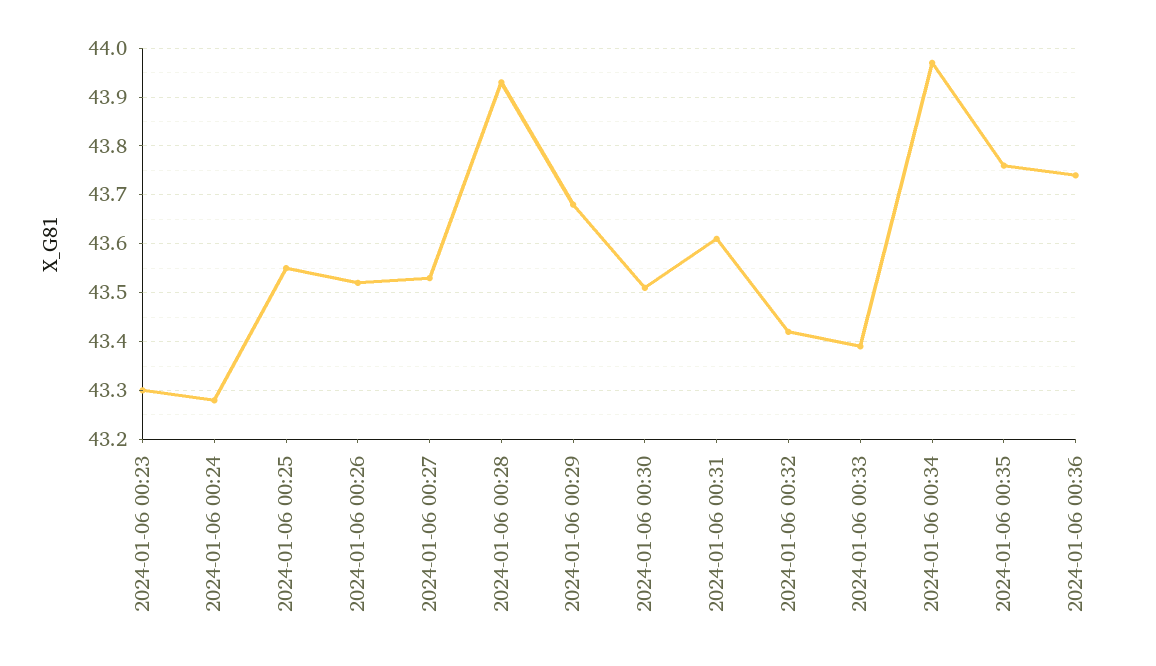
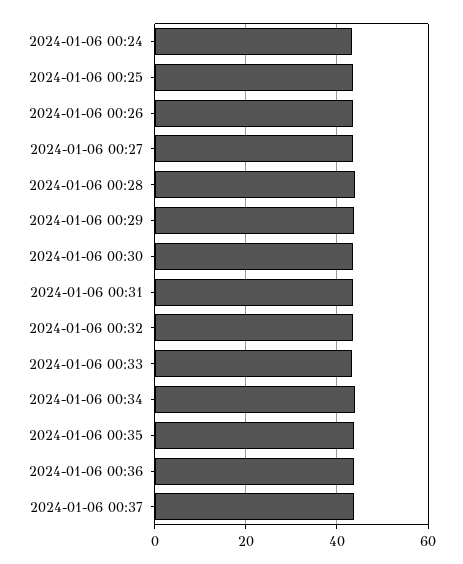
2024-01-06 00:23: 43.3 -> none
2024-01-06 00:37: none -> 44

